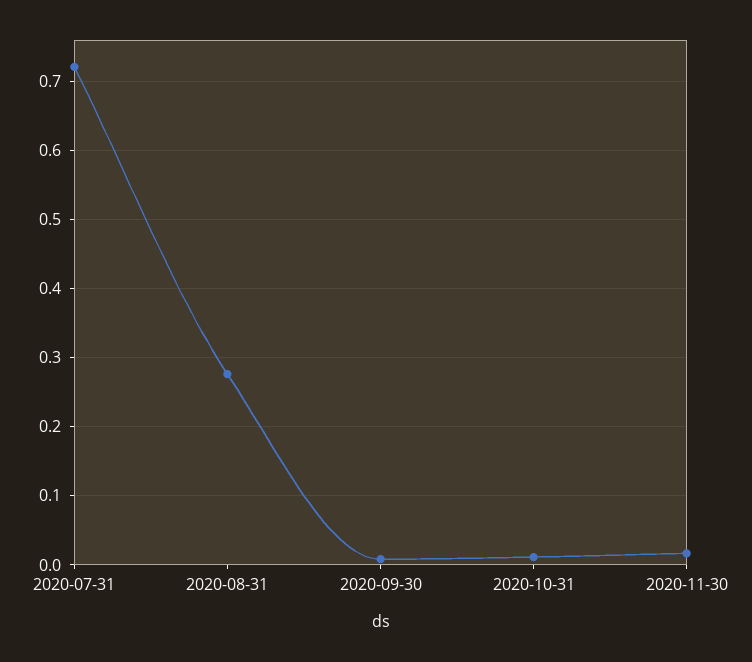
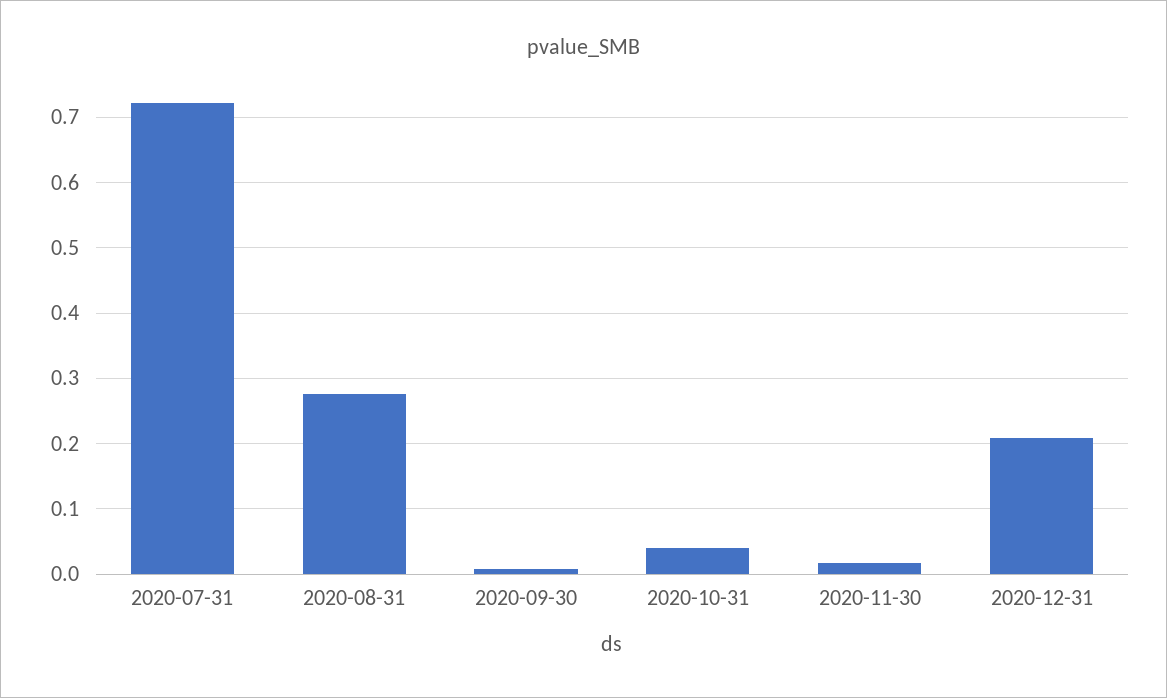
2020-10-31: 0.01 -> 0.04
2020-12-31: none -> 0.21

